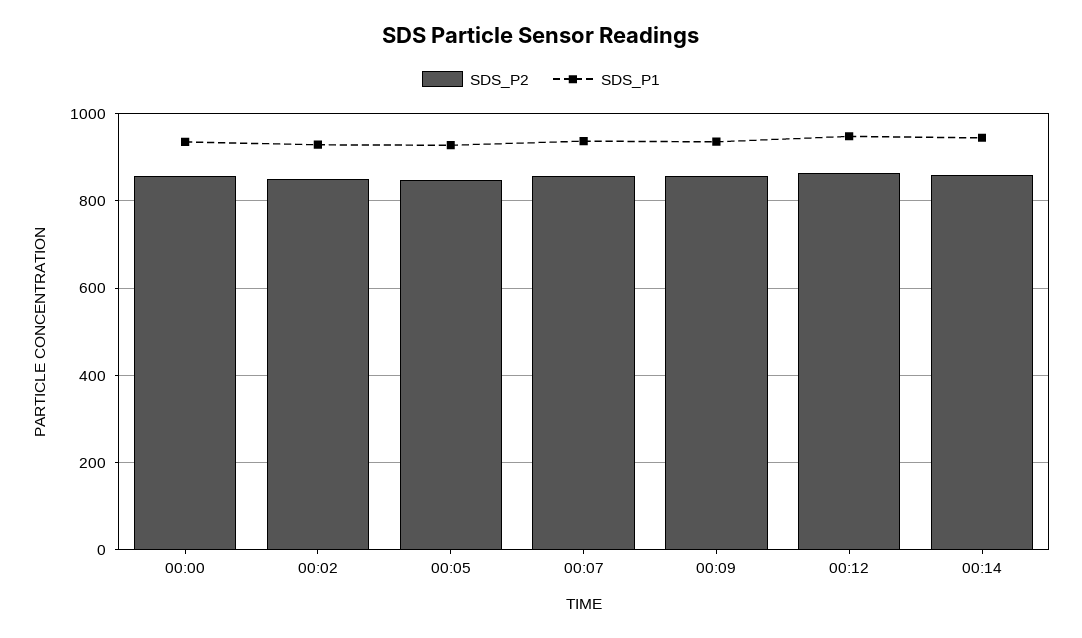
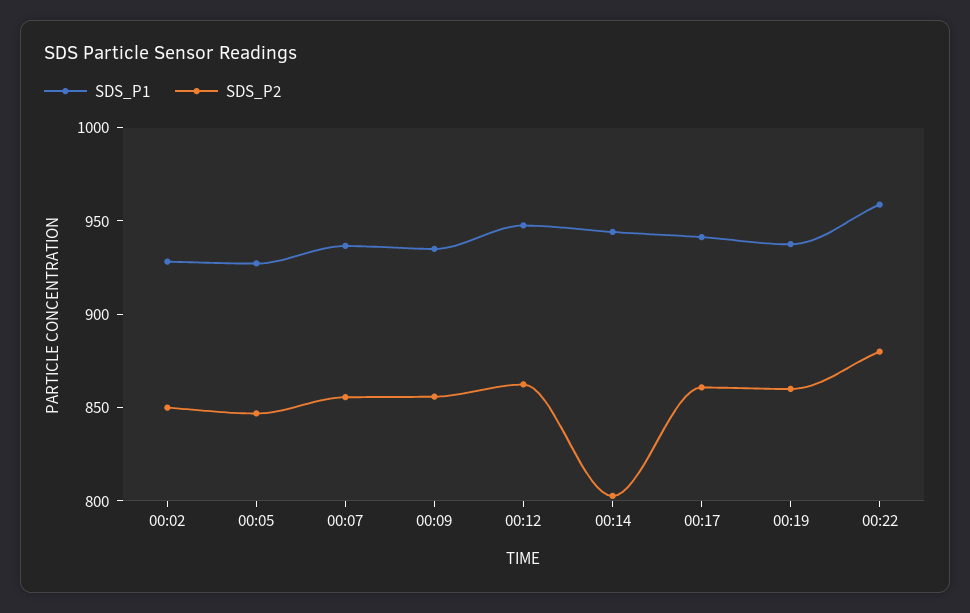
SDS_P2, 00:00: 860 -> none
SDS_P1, 00:00: 940 -> none
SDS_P2, 00:14: 860 -> 800
SDS_P1, 00:17: none -> 940
SDS_P2, 00:17: none -> 860
SDS_P1, 00:19: none -> 940
SDS_P2, 00:19: none -> 860
SDS_P1, 00:22: none -> 960
SDS_P2, 00:22: none -> 880

